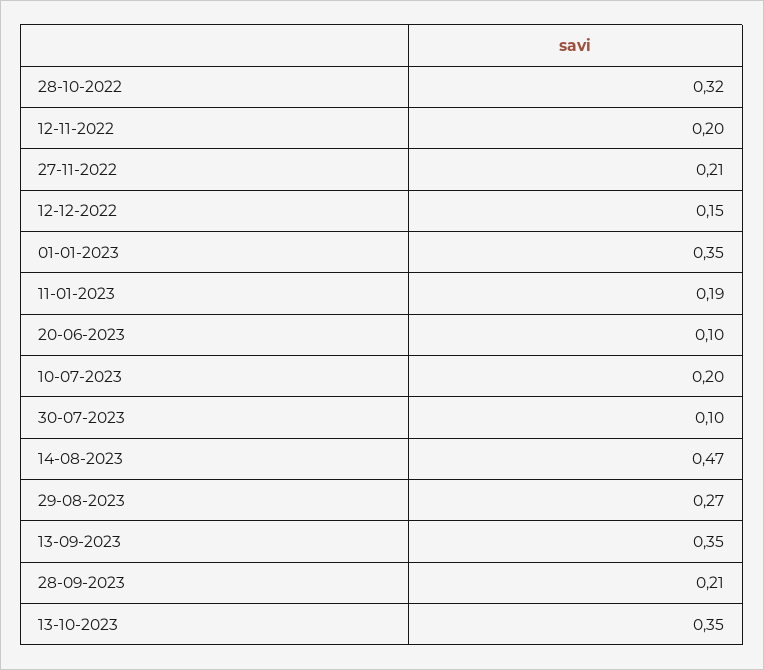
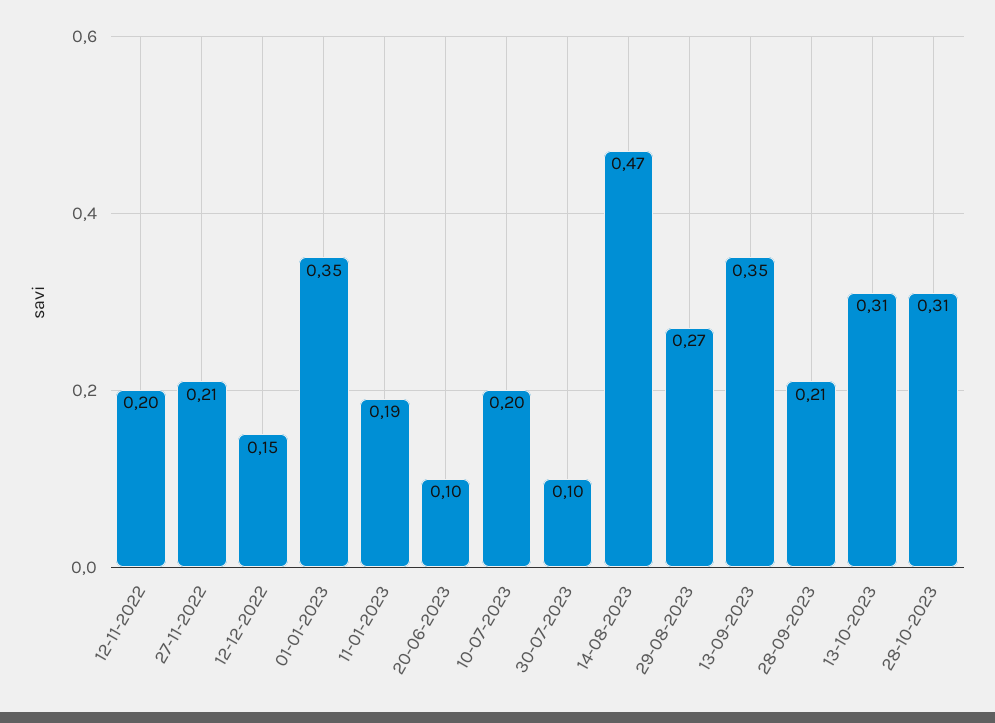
28-10-2022: 0.32 -> none
13-10-2023: 0.35 -> 0.31
28-10-2023: none -> 0.31

